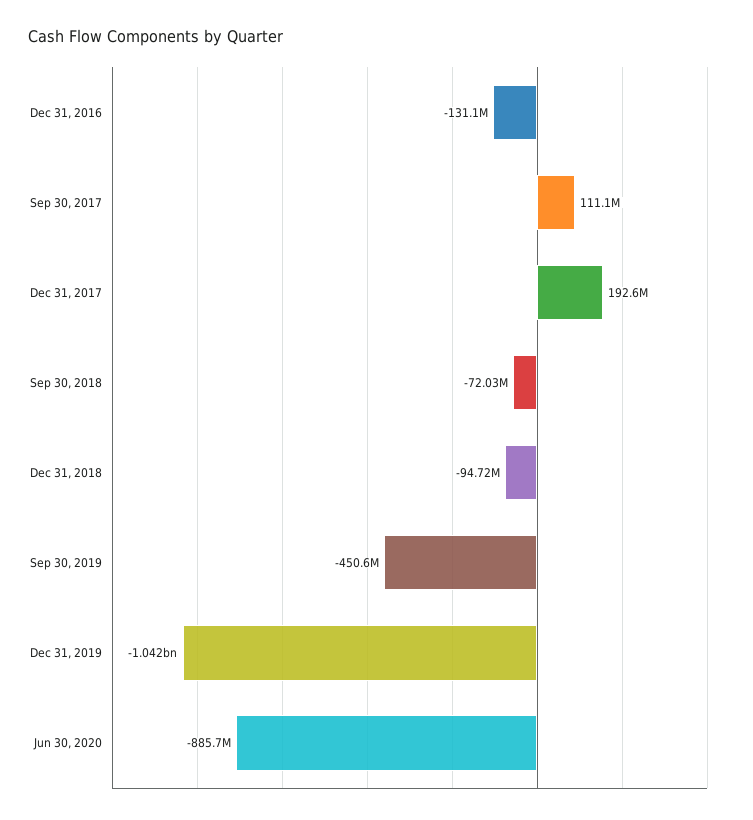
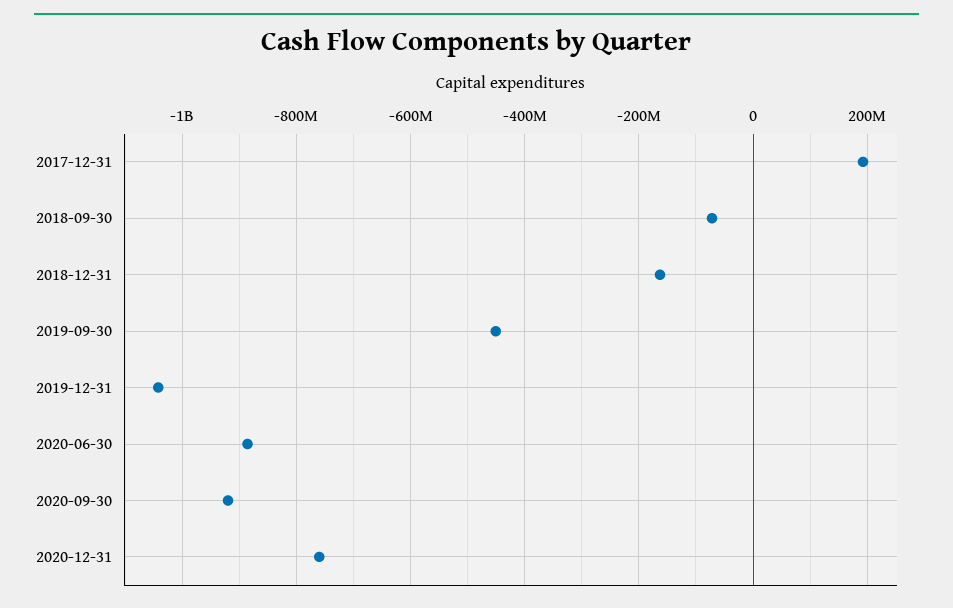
Dec 31, 2016: -131100000 -> none
Sep 30, 2017: 111100000 -> none
Dec 31, 2018: -94720000 -> -160000000
2020-09-30: none -> -920000000
2020-12-31: none -> -760000000

